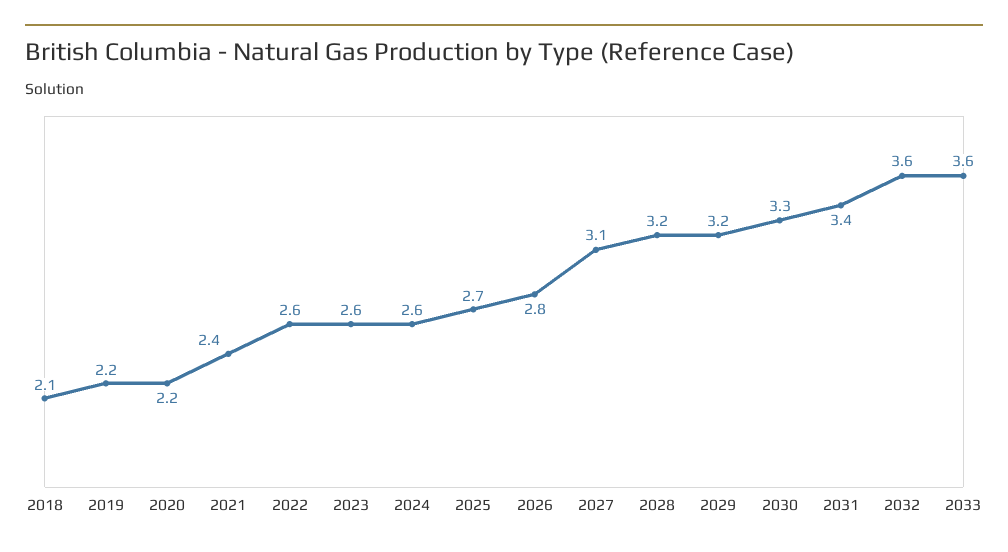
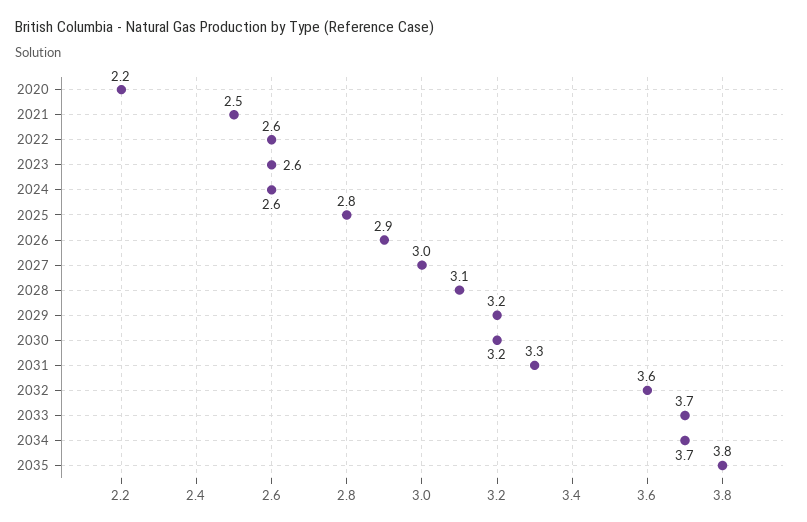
2018: 2.1 -> none
2019: 2.2 -> none
2021: 2.4 -> 2.5
2025: 2.7 -> 2.8
2026: 2.8 -> 2.9
2027: 3.1 -> 3
2028: 3.2 -> 3.1
2030: 3.3 -> 3.2
2031: 3.4 -> 3.3
2033: 3.6 -> 3.7
2034: none -> 3.7
2035: none -> 3.8

